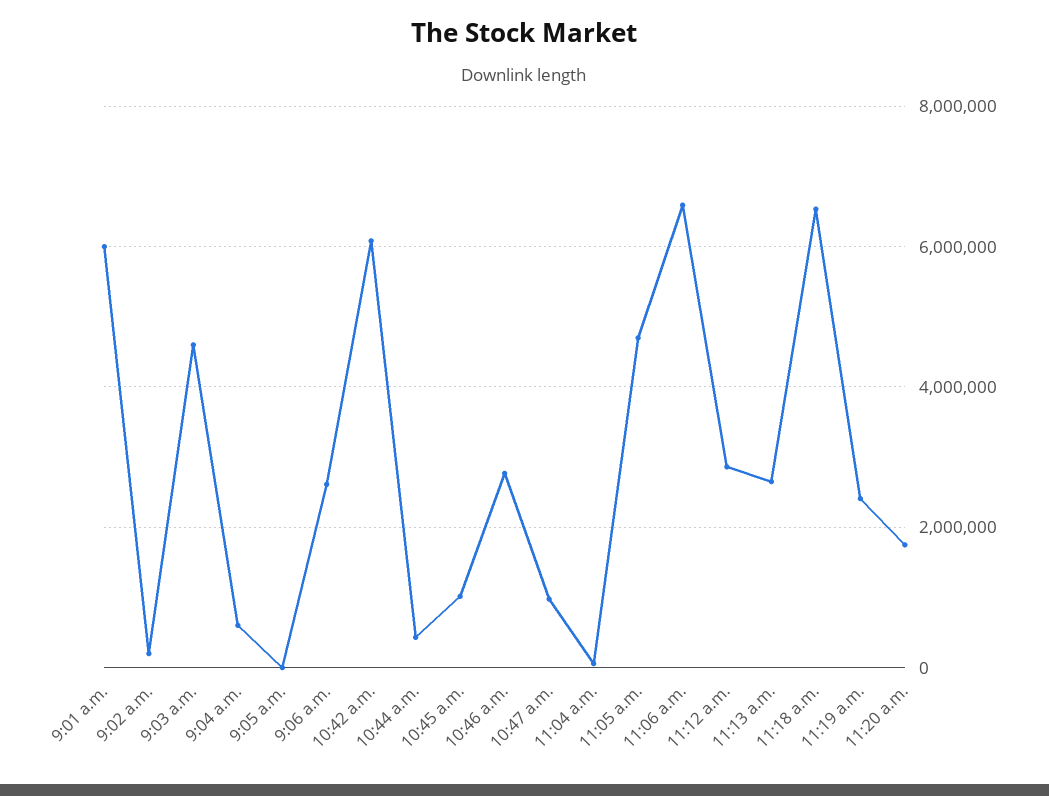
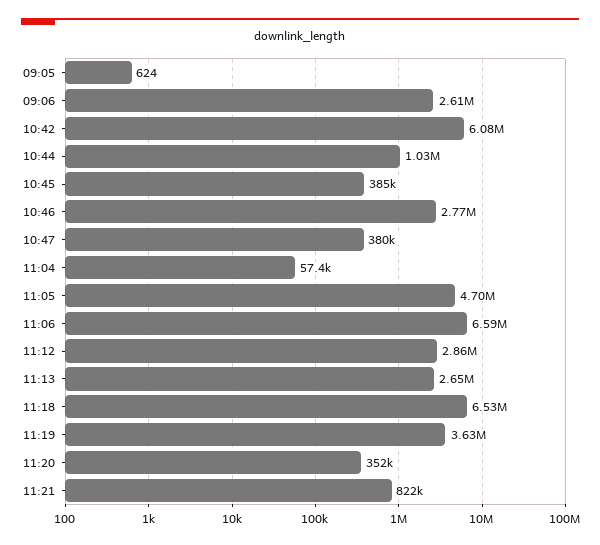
9:01 a.m.: 6000000 -> none
9:02 a.m.: 200000 -> none
9:03 a.m.: 4600000 -> none
9:04 a.m.: 600000 -> none
10:44 a.m.: 400000 -> 1030000
10:45 a.m.: 1000000 -> 385000
10:47 a.m.: 1000000 -> 380000
11:19 a.m.: 2400000 -> 3630000
11:20 a.m.: 1800000 -> 352000
11:21: none -> 822000

